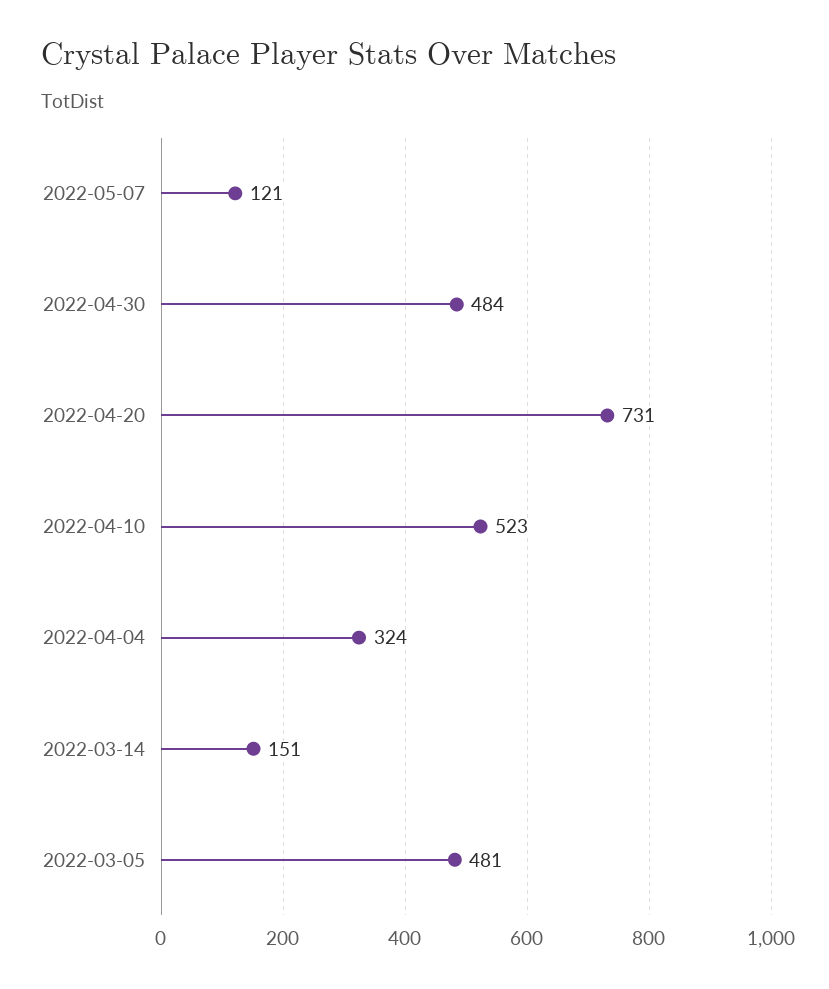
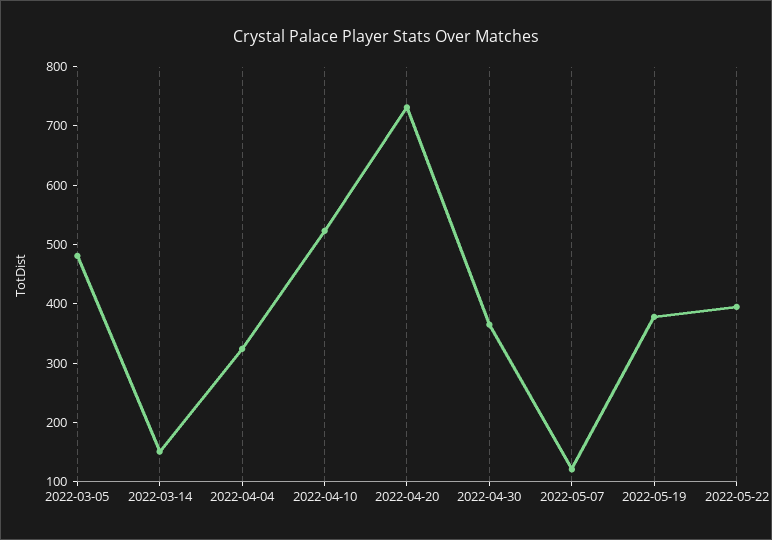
2022-04-30: 484 -> 360
2022-05-19: none -> 380
2022-05-22: none -> 400

